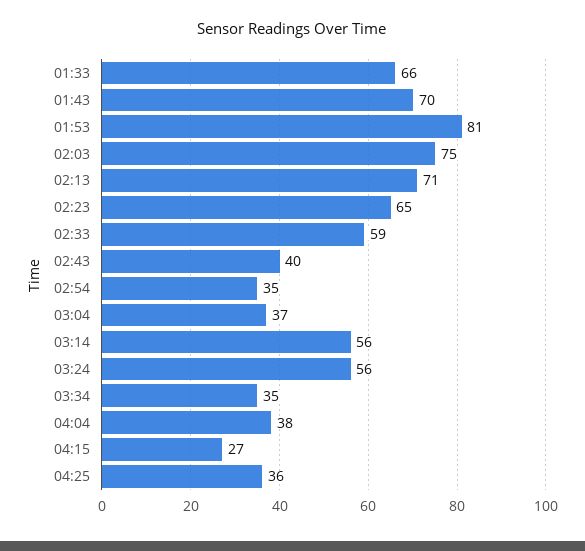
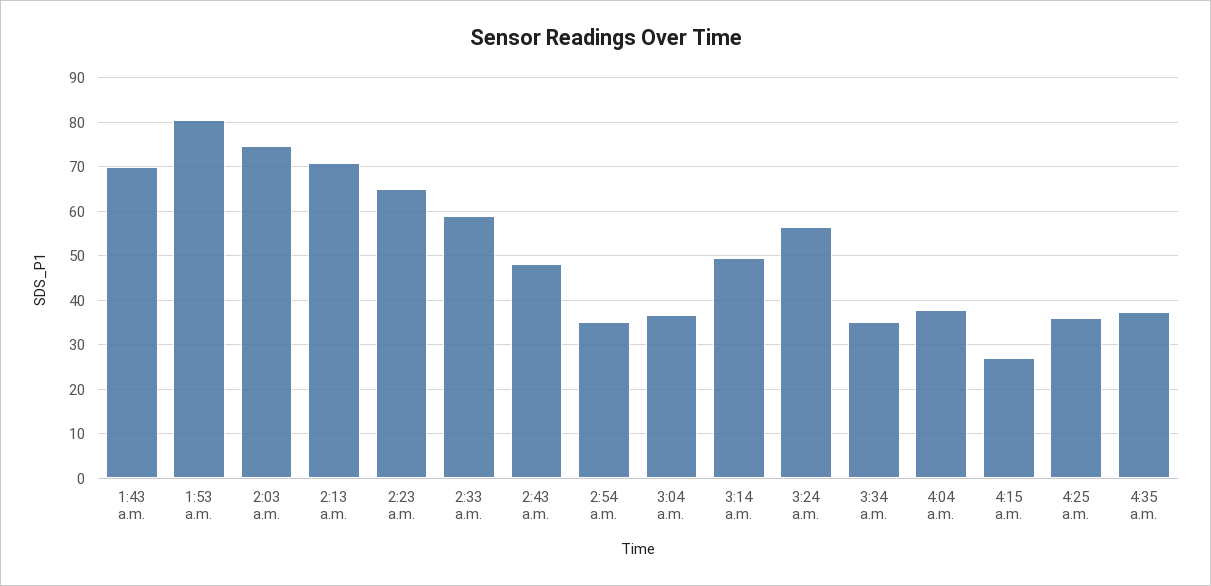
01:33: 66 -> none
02:43: 40 -> 48
03:14: 56 -> 50
4:35 a.m.: none -> 38

